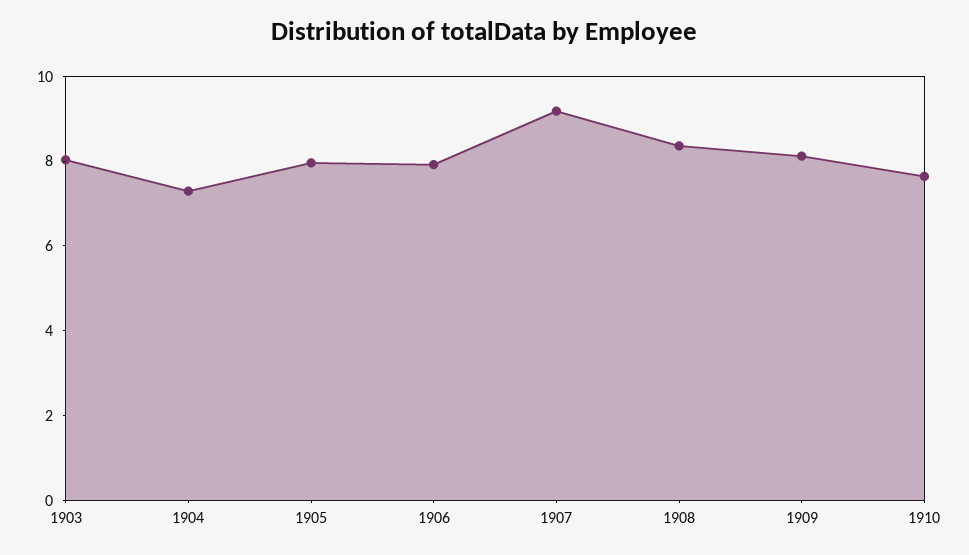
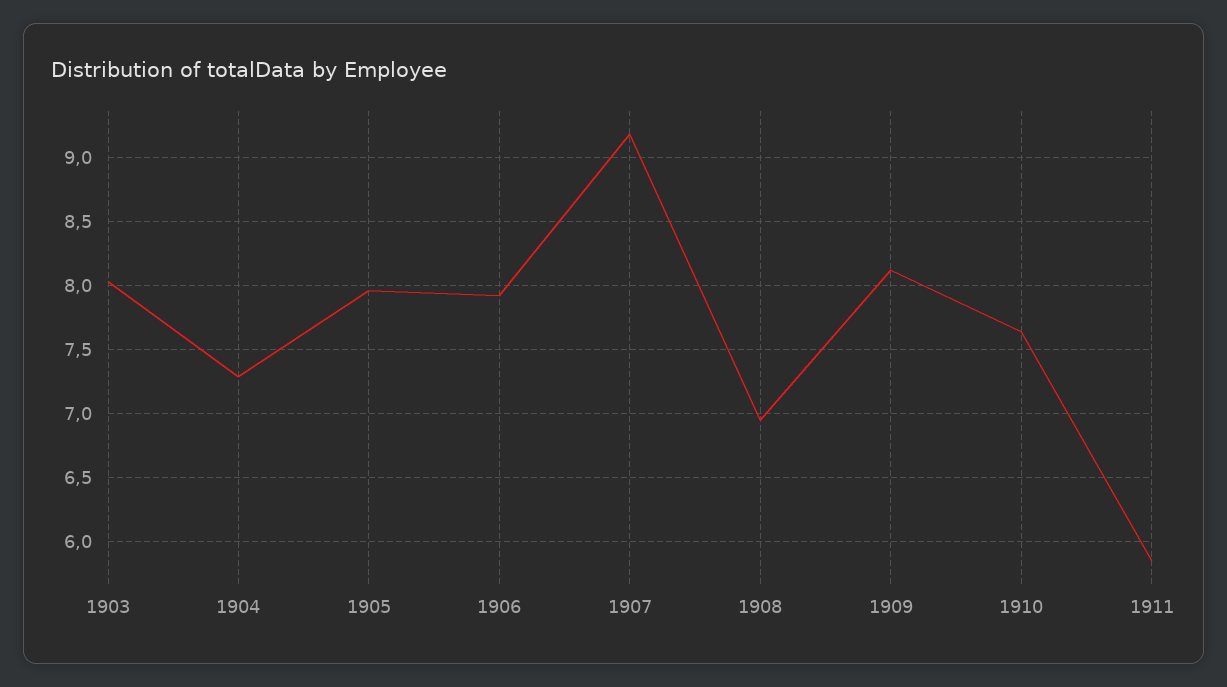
1908: 8.5 -> 6.95
1911: none -> 5.85

